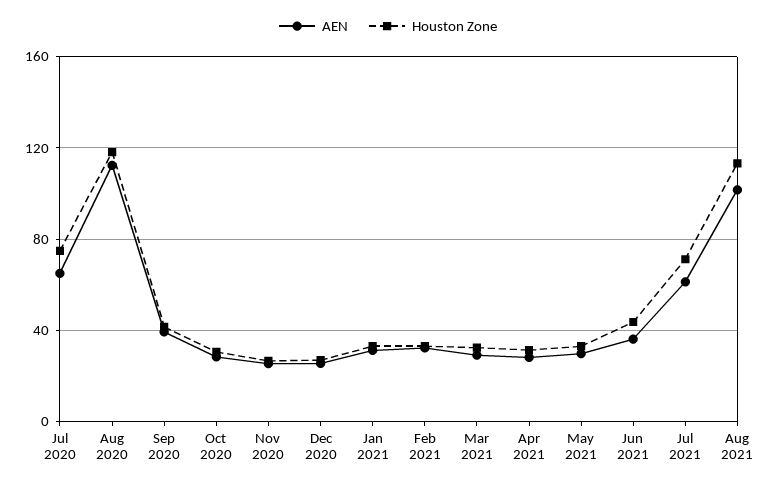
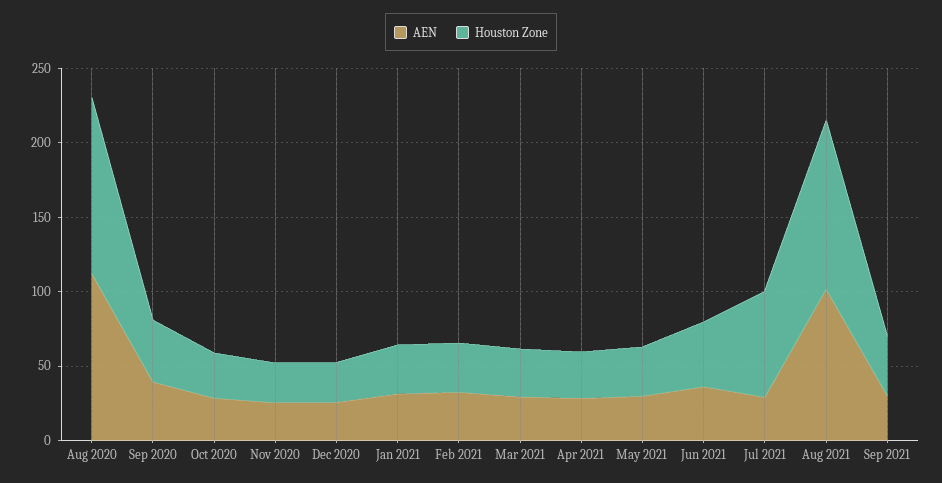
AEN, Jul 2020: 65 -> none
Houston Zone, Jul 2020: 75 -> none
AEN, Jul 2021: 60 -> 30
AEN, Sep 2021: none -> 30
Houston Zone, Sep 2021: none -> 40

